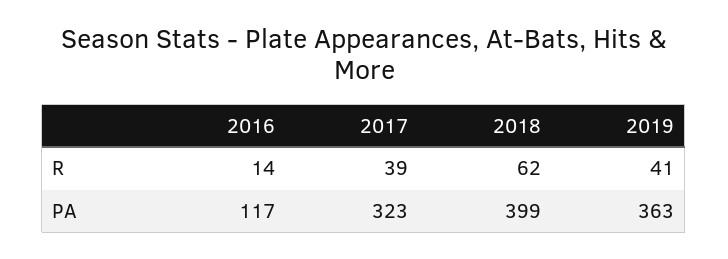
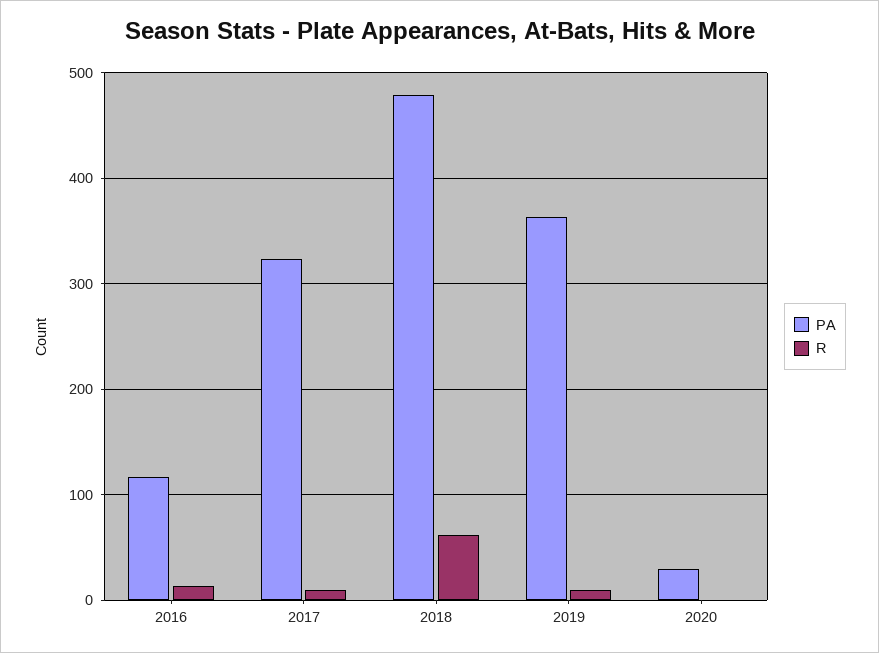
R, 2017: 39 -> 10
R, 2019: 41 -> 10
PA, 2018: 399 -> 480
PA, 2020: none -> 30
R, 2020: none -> 0

